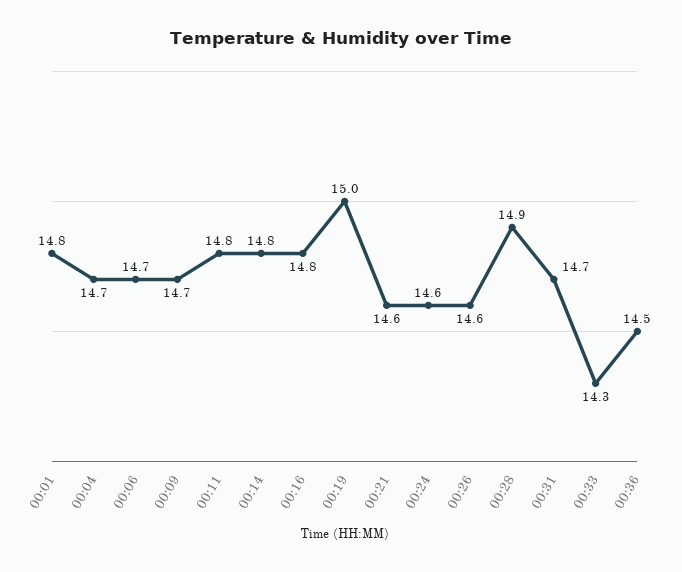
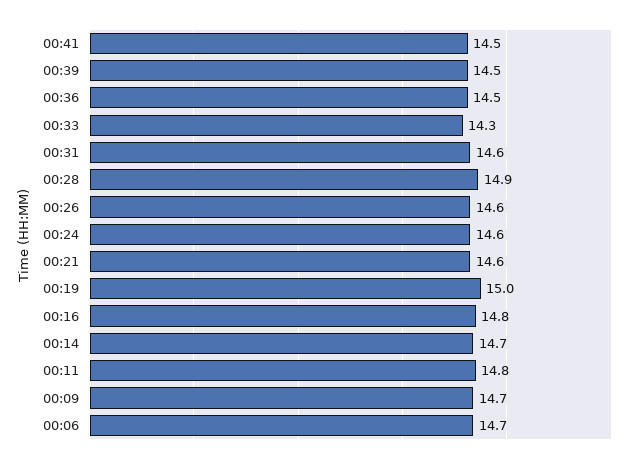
00:01: 14.8 -> none
00:04: 14.7 -> none
00:14: 14.8 -> 14.7
00:31: 14.7 -> 14.6
00:41: none -> 14.5
00:39: none -> 14.5

